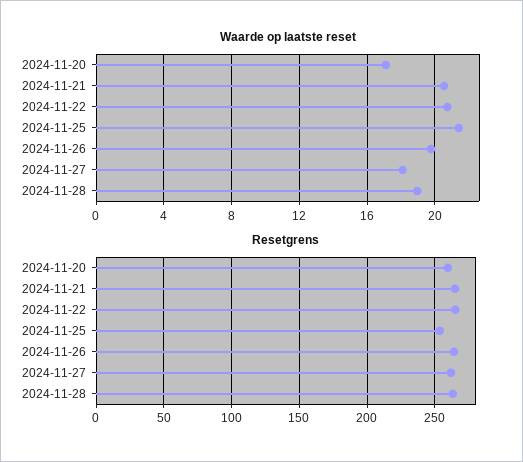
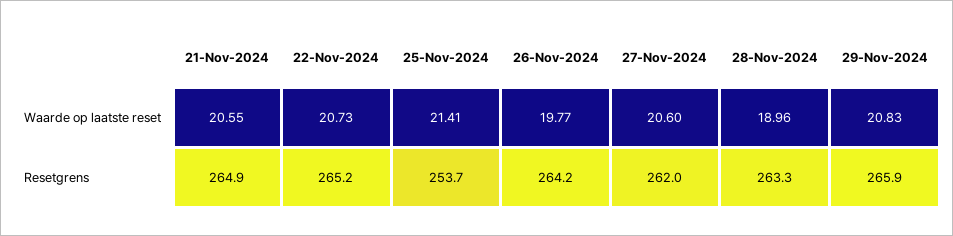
Waarde op laatste reset, 2024-11-20: 17 -> none
Waarde op laatste reset, 2024-11-27: 18 -> 20.6
Resetgrens, 2024-11-20: 260 -> none
Waarde op laatste reset, 29-Nov-2024: none -> 20.83
Resetgrens, 29-Nov-2024: none -> 265.9

